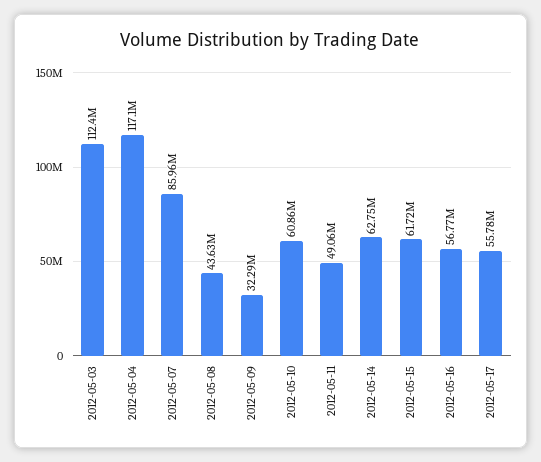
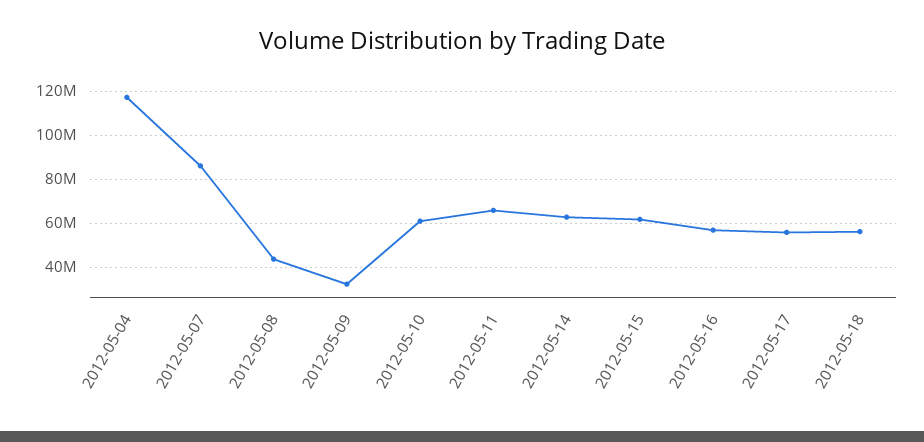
2012-05-03: 112400000 -> none
2012-05-11: 49060000 -> 65000000
2012-05-18: none -> 55000000

